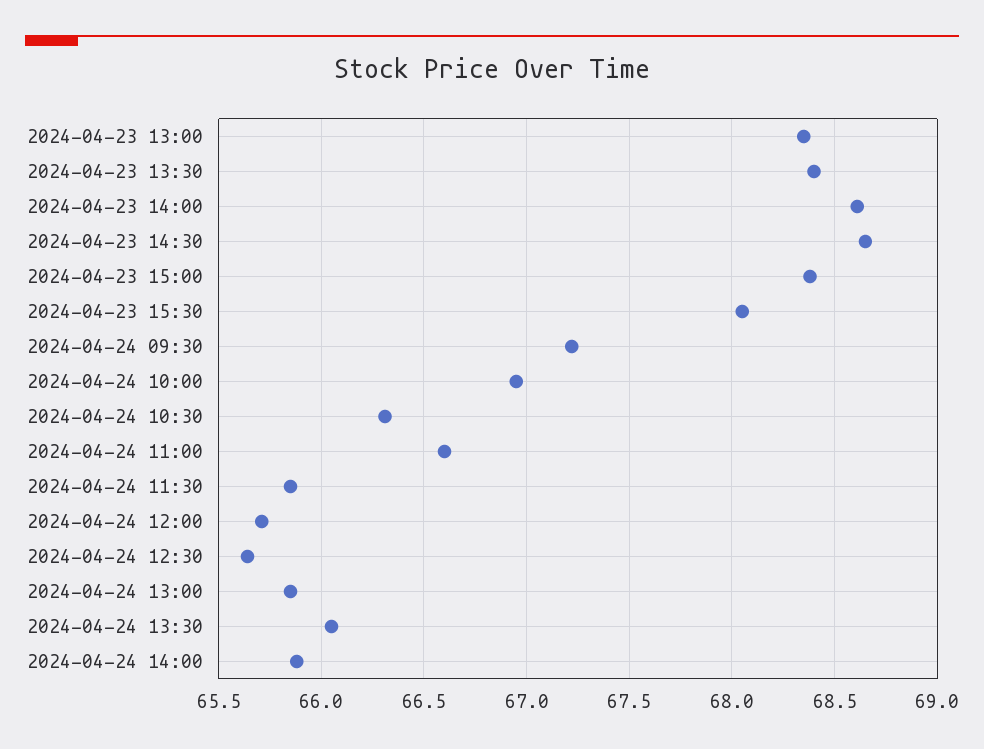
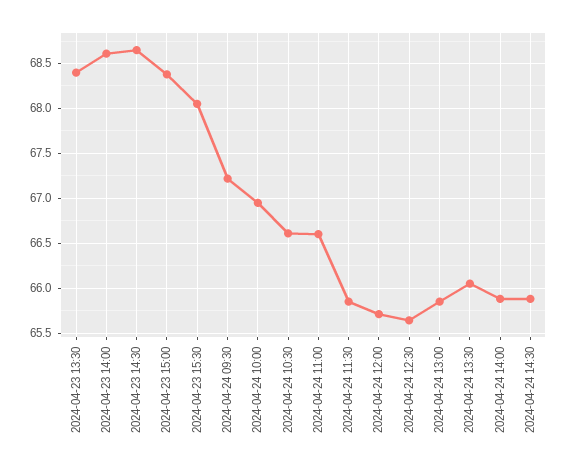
2024-04-23 13:00: 68.35 -> none
2024-04-24 10:30: 66.3 -> 66.6
2024-04-24 14:30: none -> 65.9

